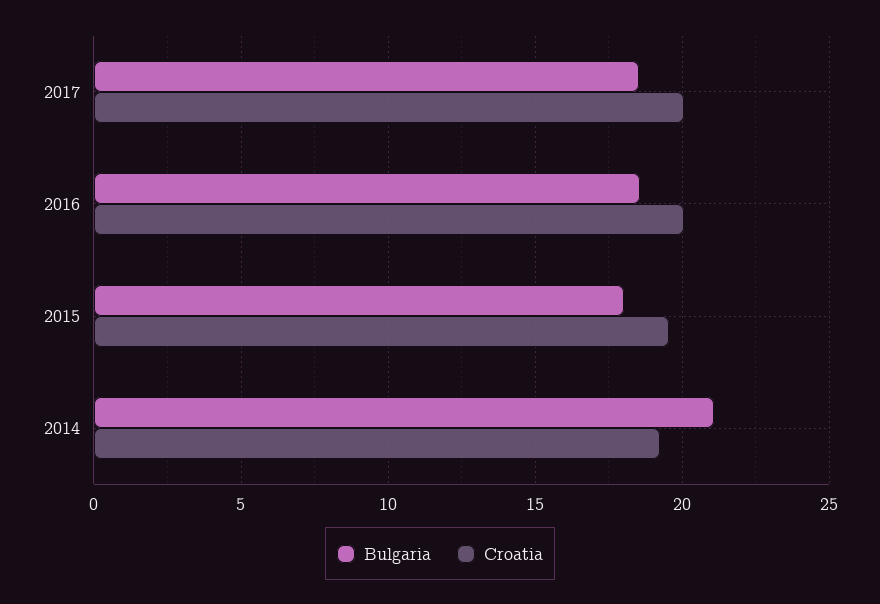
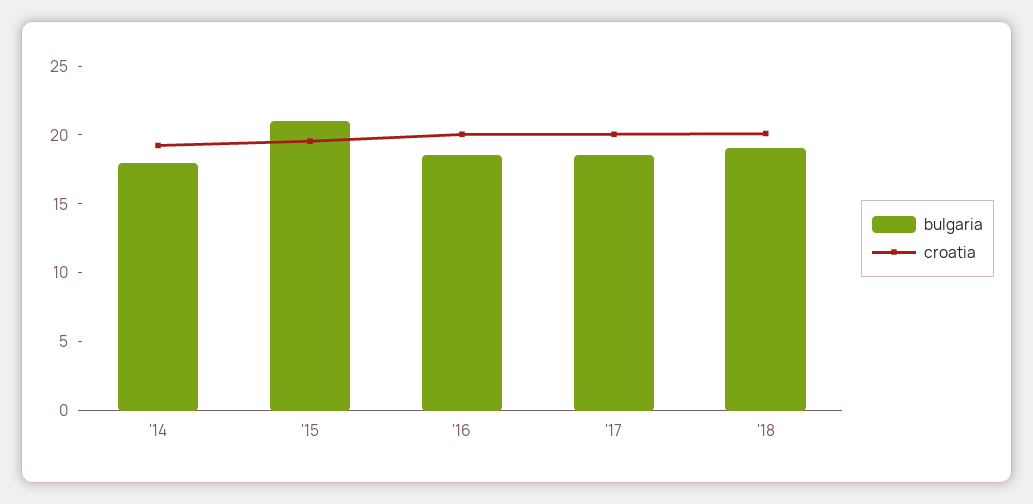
Bulgaria, 2015: 18 -> 21
Bulgaria, 2014: 21 -> 18
Bulgaria, '18: none -> 19
Croatia, '18: none -> 20

